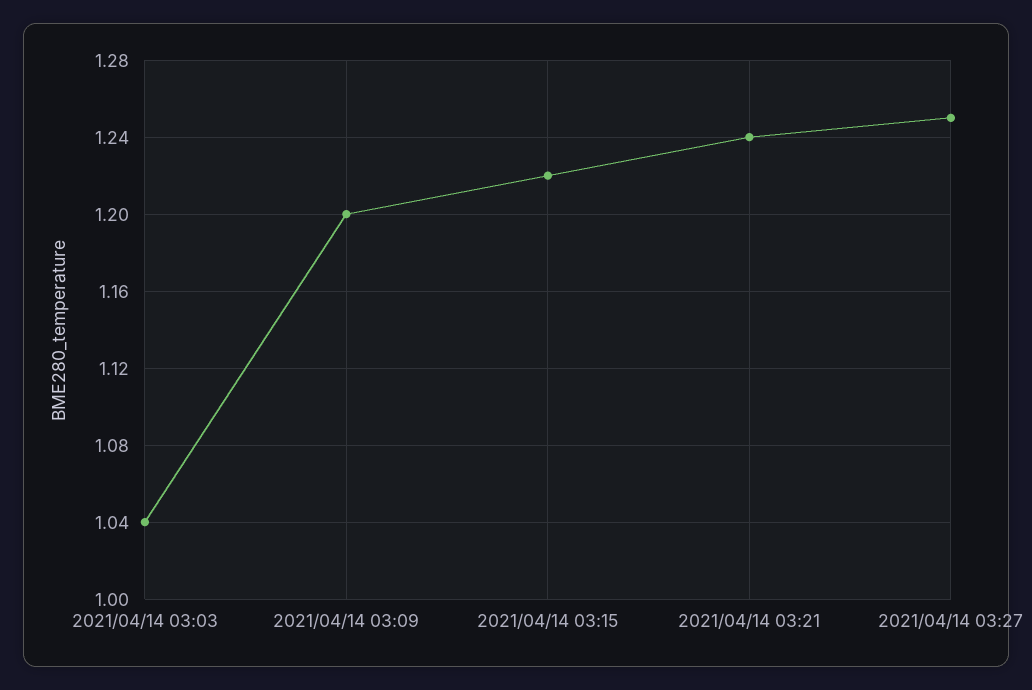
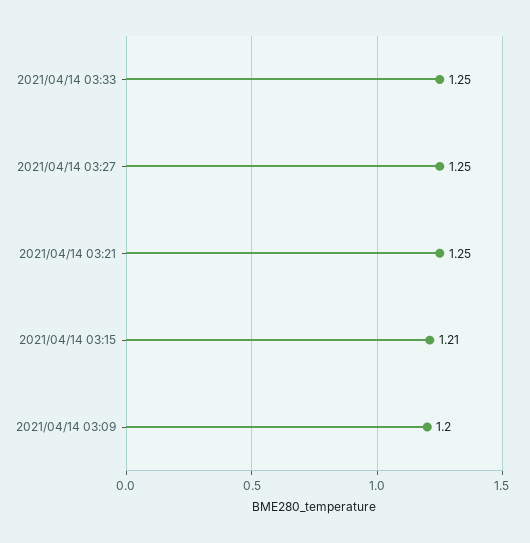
2021/04/14 03:03: 1.04 -> none
2021/04/14 03:15: 1.22 -> 1.21
2021/04/14 03:21: 1.24 -> 1.25
2021/04/14 03:33: none -> 1.25

